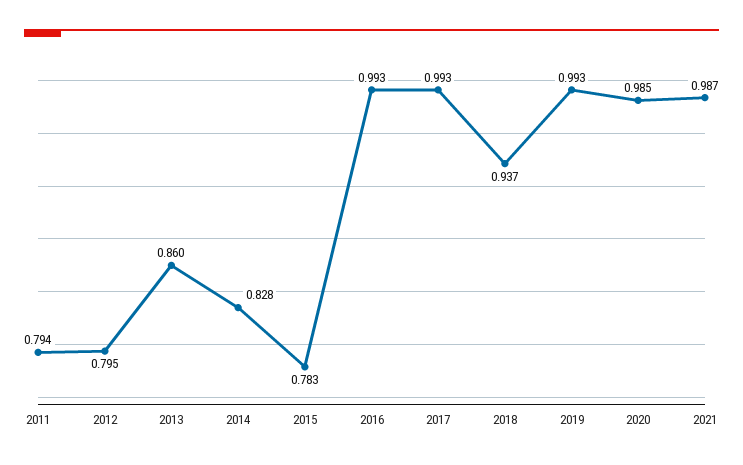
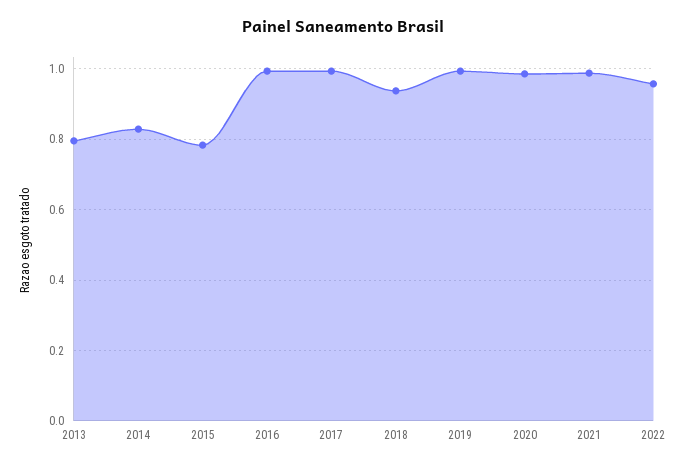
2011: 0.794 -> none
2012: 0.795 -> none
2013: 0.86 -> 0.8
2022: none -> 0.96

